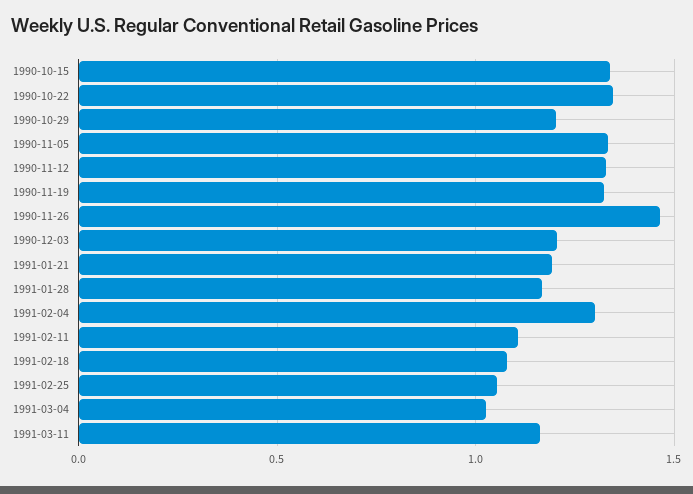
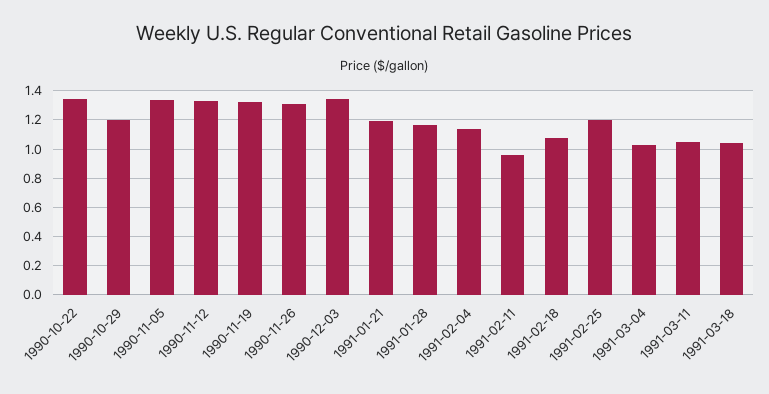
1990-10-15: 1.35 -> none
1990-11-26: 1.45 -> 1.3
1990-12-03: 1.2 -> 1.35
1991-02-04: 1.3 -> 1.15
1991-02-11: 1.1 -> 0.95
1991-02-25: 1.05 -> 1.2
1991-03-11: 1.15 -> 1.05
1991-03-18: none -> 1.05

